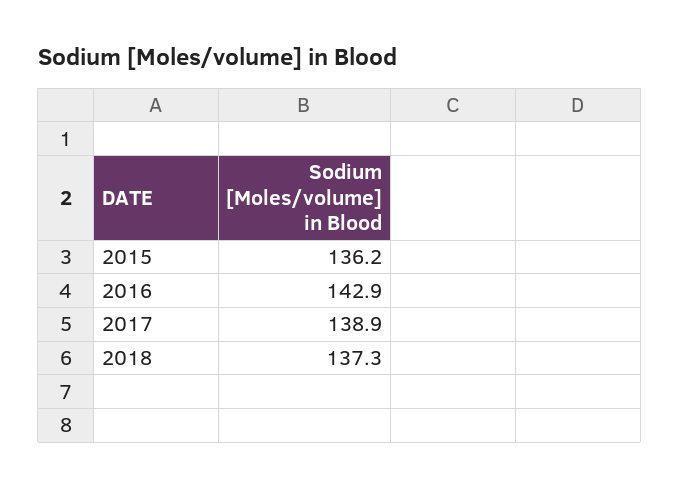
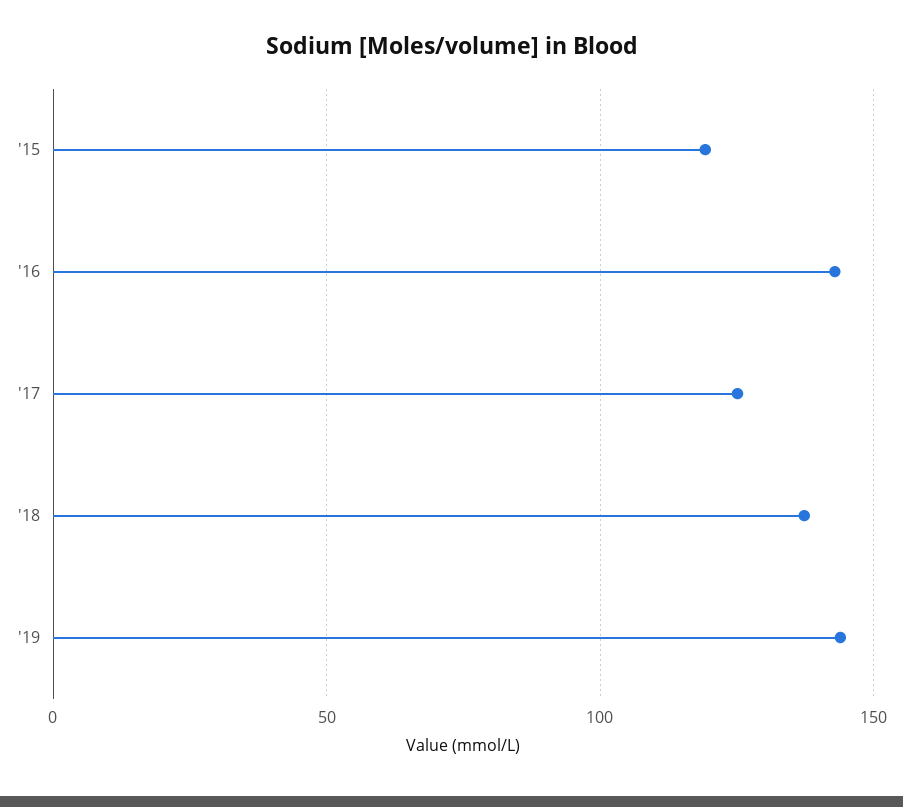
2015: 136.2 -> 120
2017: 138.9 -> 125
'19: none -> 145

